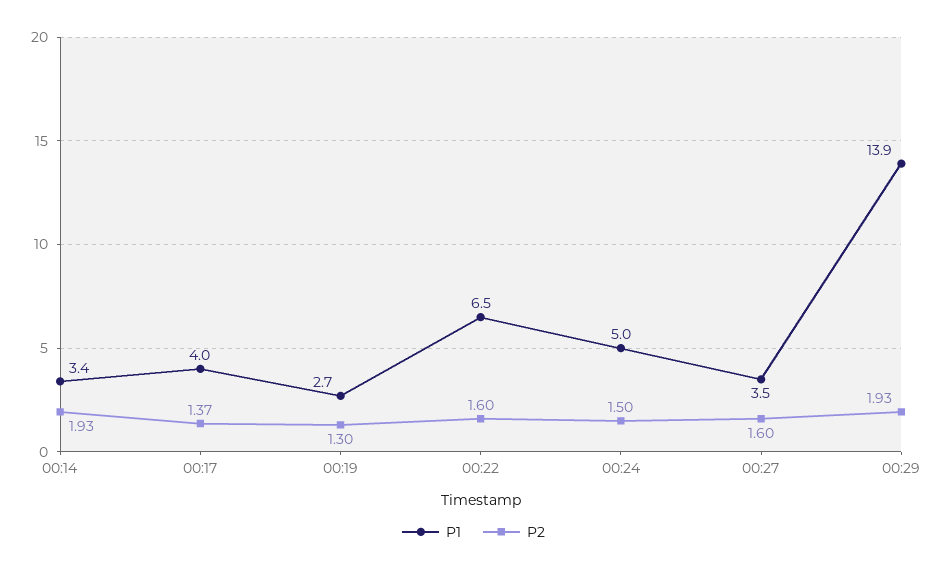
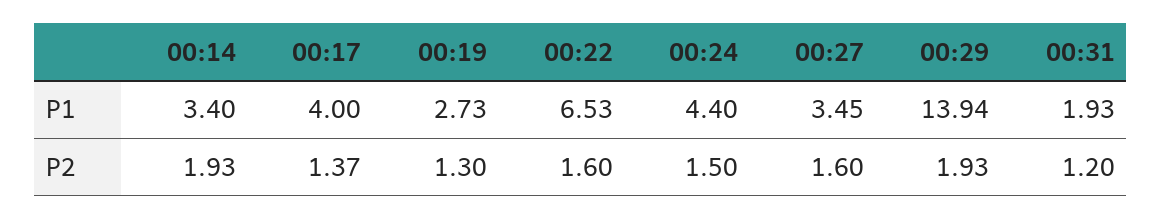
P1, 00:24: 5 -> 4.4
P1, 00:31: none -> 1.93
P2, 00:31: none -> 1.2

